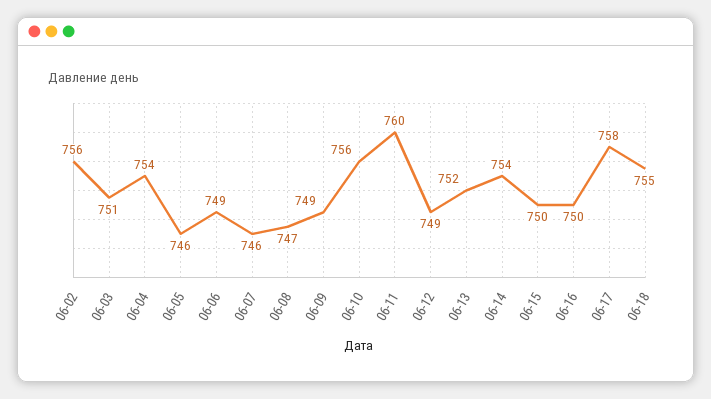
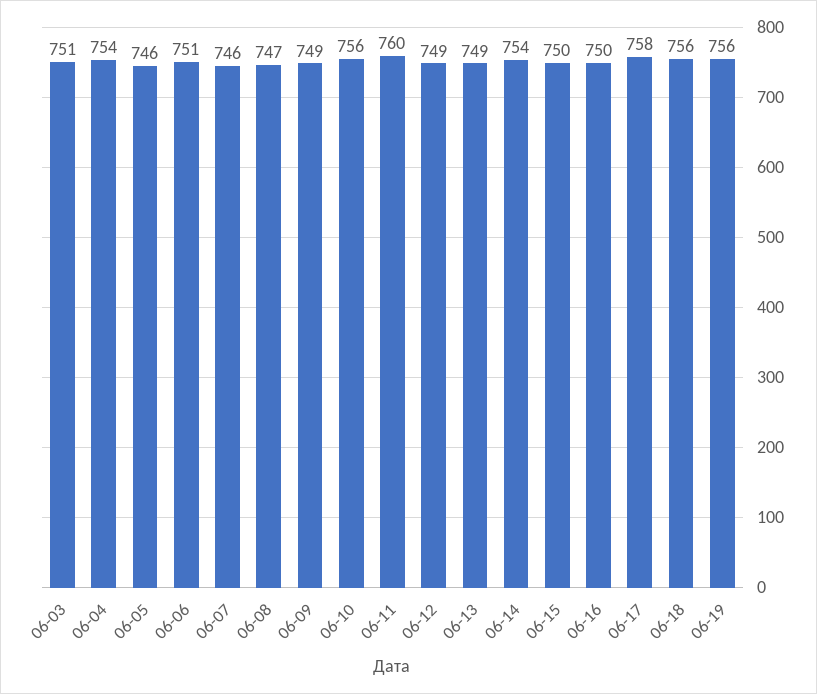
06-02: 756 -> none
06-06: 749 -> 751
06-13: 752 -> 749
06-18: 755 -> 756
06-19: none -> 756

